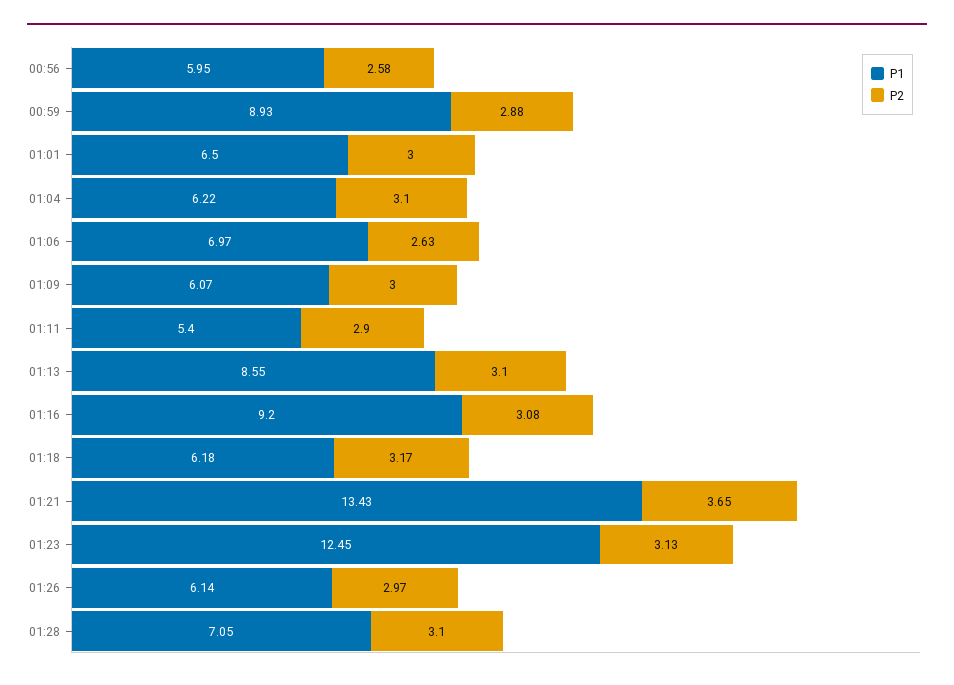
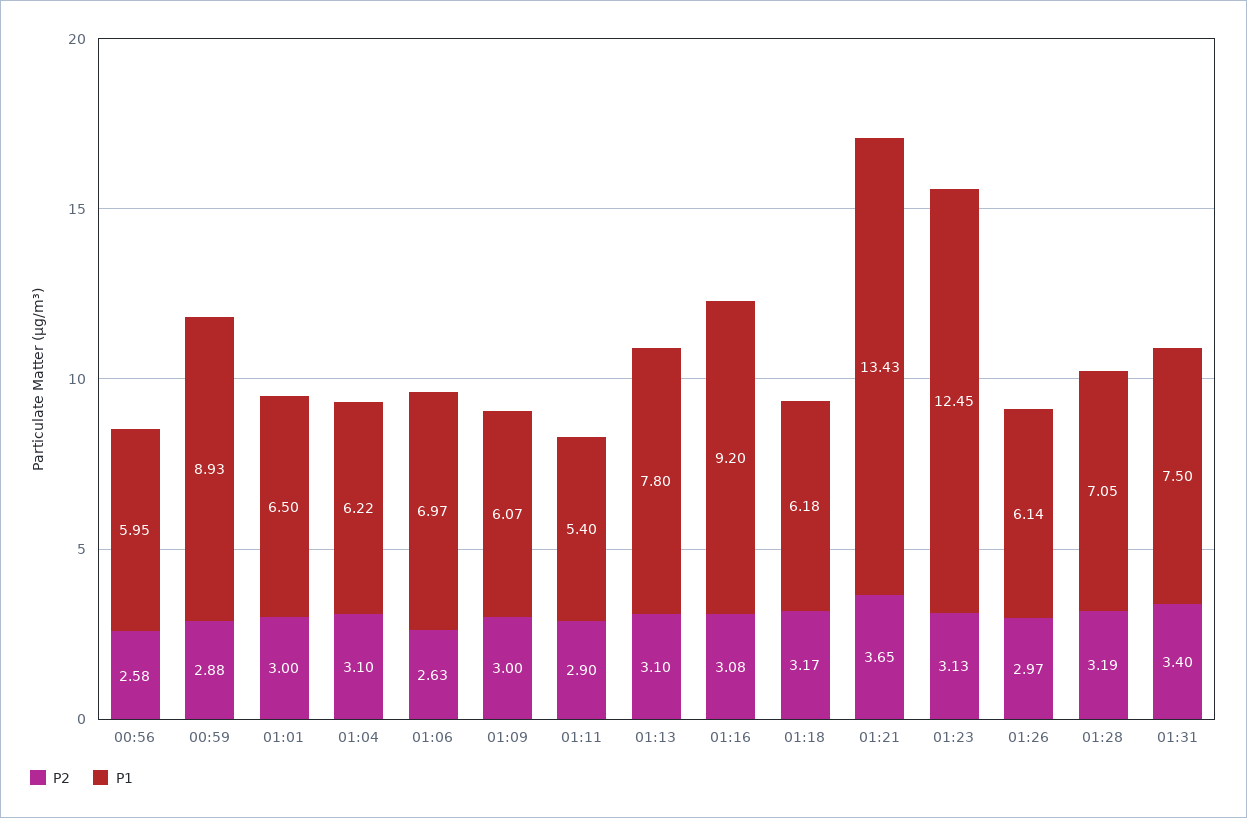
P1, 01:13: 8.55 -> 7.8
P2, 01:28: 3.1 -> 3.19
P2, 01:31: none -> 3.4
P1, 01:31: none -> 7.5

